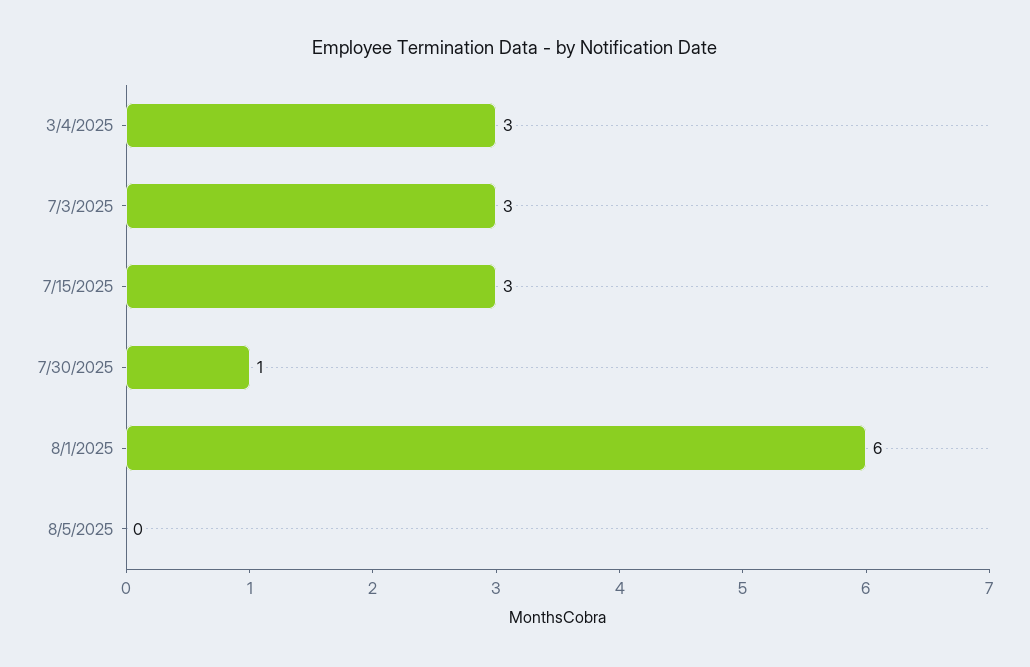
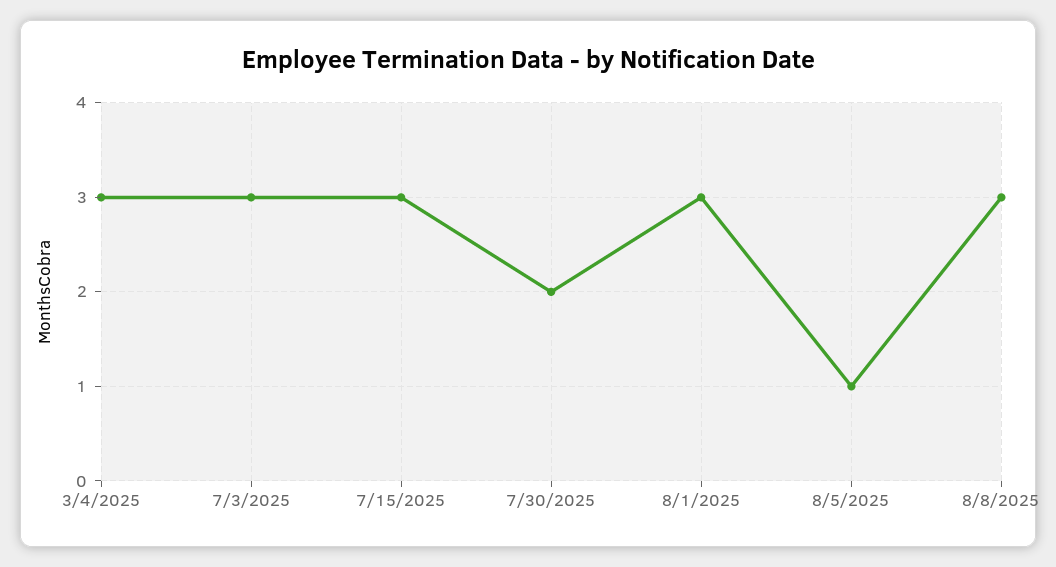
7/30/2025: 1 -> 2
8/1/2025: 6 -> 3
8/5/2025: 0 -> 1
8/8/2025: none -> 3

